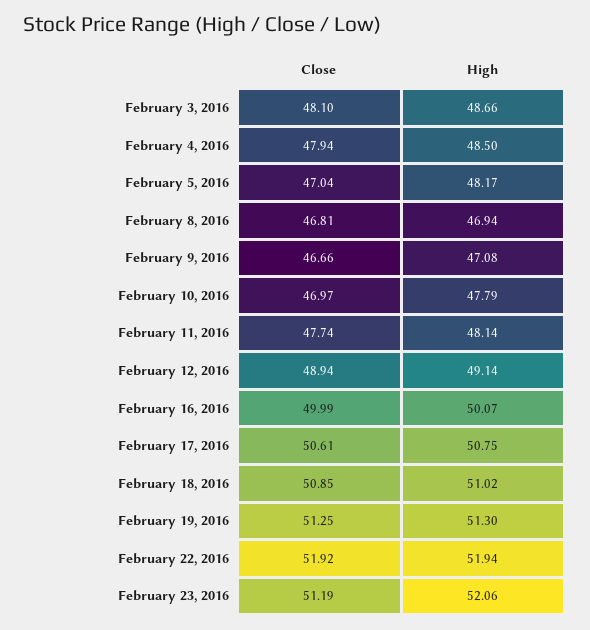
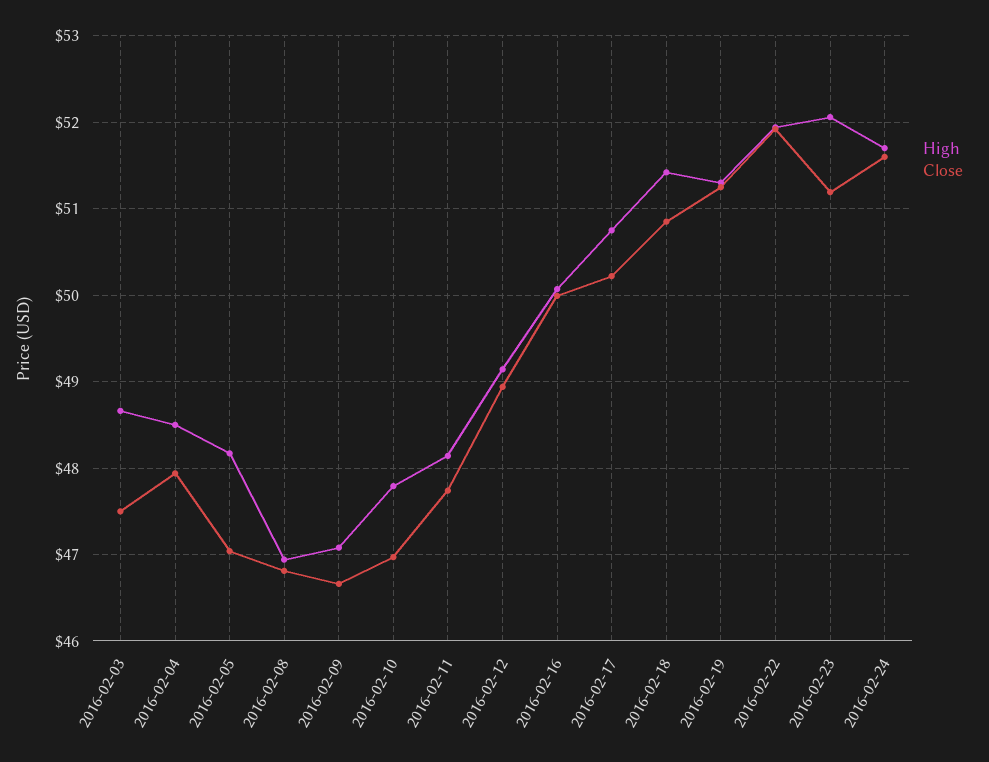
Close, February 3, 2016: 48.1 -> 47.5
Close, February 17, 2016: 50.61 -> 50.2
High, February 18, 2016: 51.02 -> 51.4
High, 2016-02-24: none -> 51.7
Close, 2016-02-24: none -> 51.6

